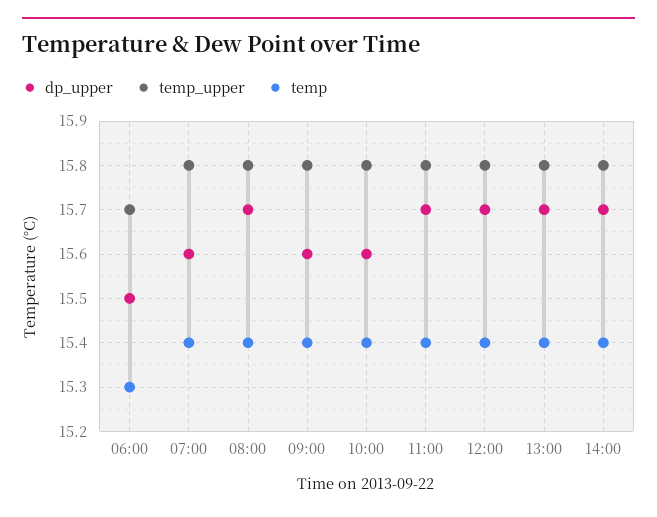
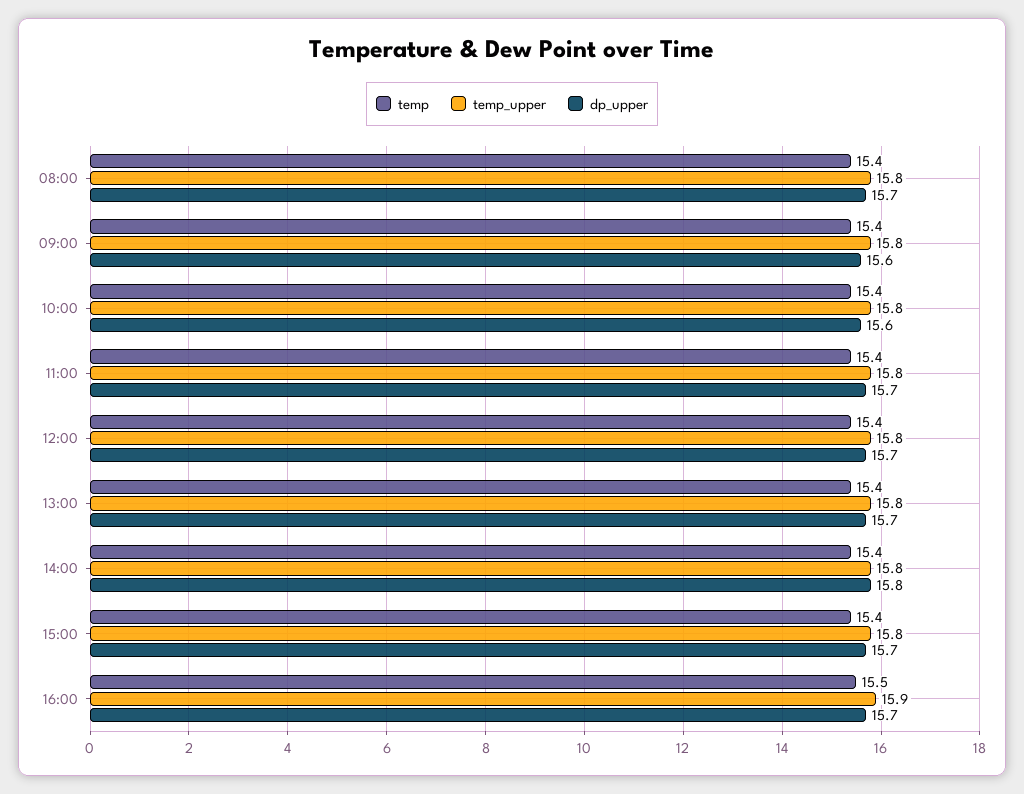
dp_upper, 06:00: 15.5 -> none
temp_upper, 06:00: 15.7 -> none
temp, 06:00: 15.3 -> none
dp_upper, 07:00: 15.6 -> none
temp_upper, 07:00: 15.8 -> none
temp, 07:00: 15.4 -> none
dp_upper, 14:00: 15.7 -> 15.8
temp, 15:00: none -> 15.4
temp_upper, 15:00: none -> 15.8
dp_upper, 15:00: none -> 15.7
temp, 16:00: none -> 15.5
temp_upper, 16:00: none -> 15.9
dp_upper, 16:00: none -> 15.7

